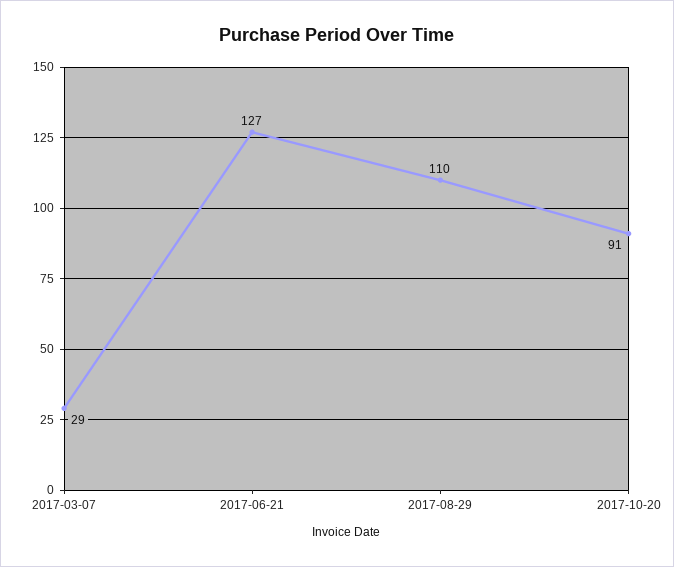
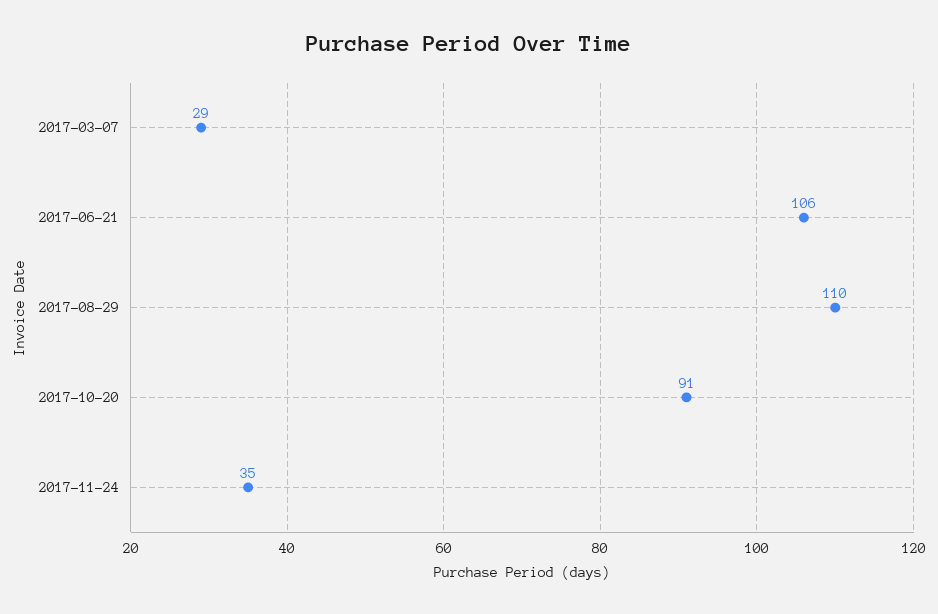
2017-06-21: 127 -> 106
2017-11-24: none -> 35

